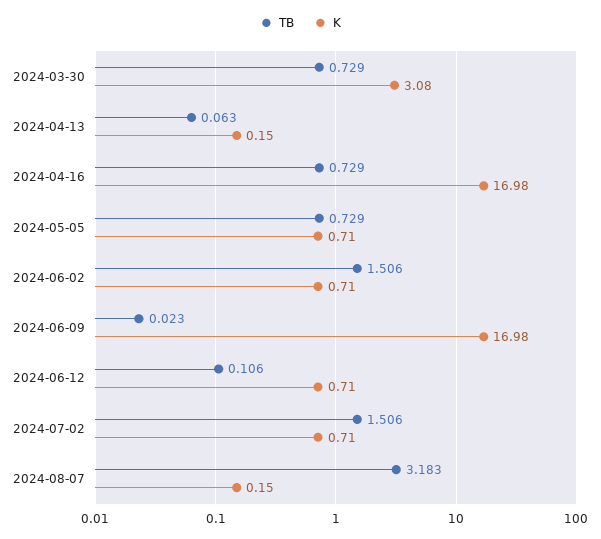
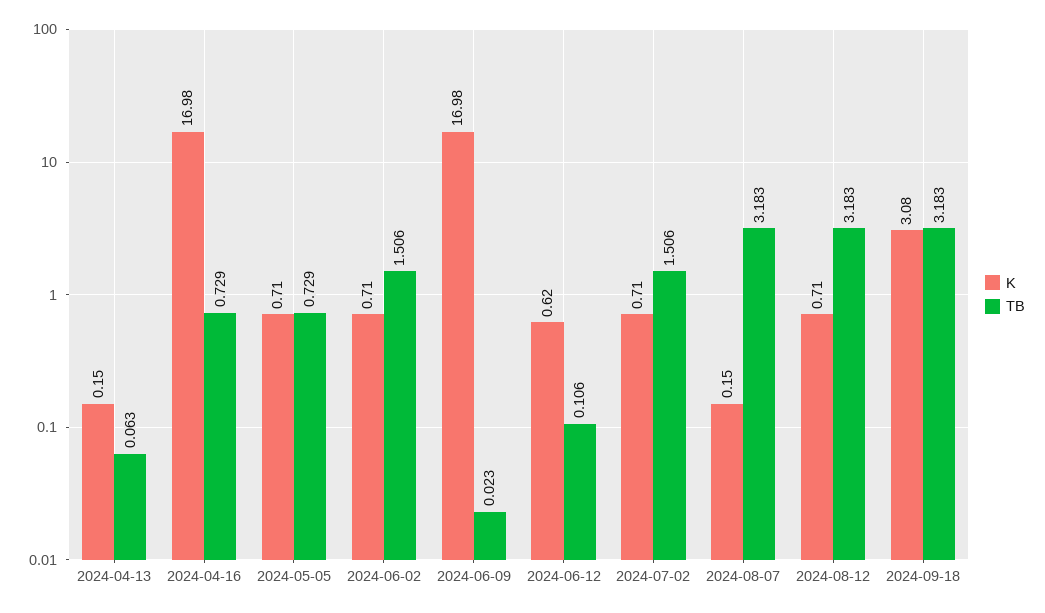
TB, 2024-03-30: 0.729 -> none
K, 2024-03-30: 3.08 -> none
K, 2024-06-12: 0.71 -> 0.62
K, 2024-08-12: none -> 0.71
TB, 2024-08-12: none -> 3.183
K, 2024-09-18: none -> 3.08
TB, 2024-09-18: none -> 3.183

